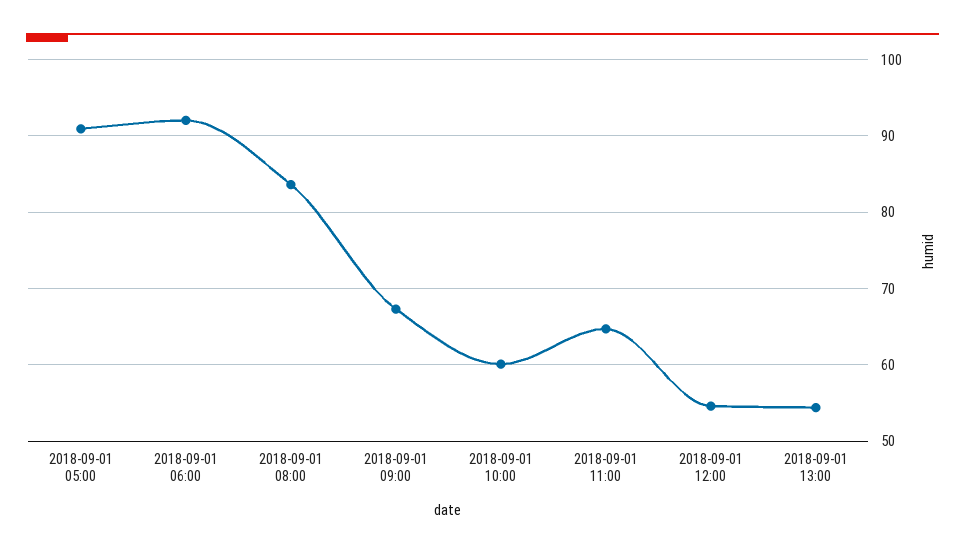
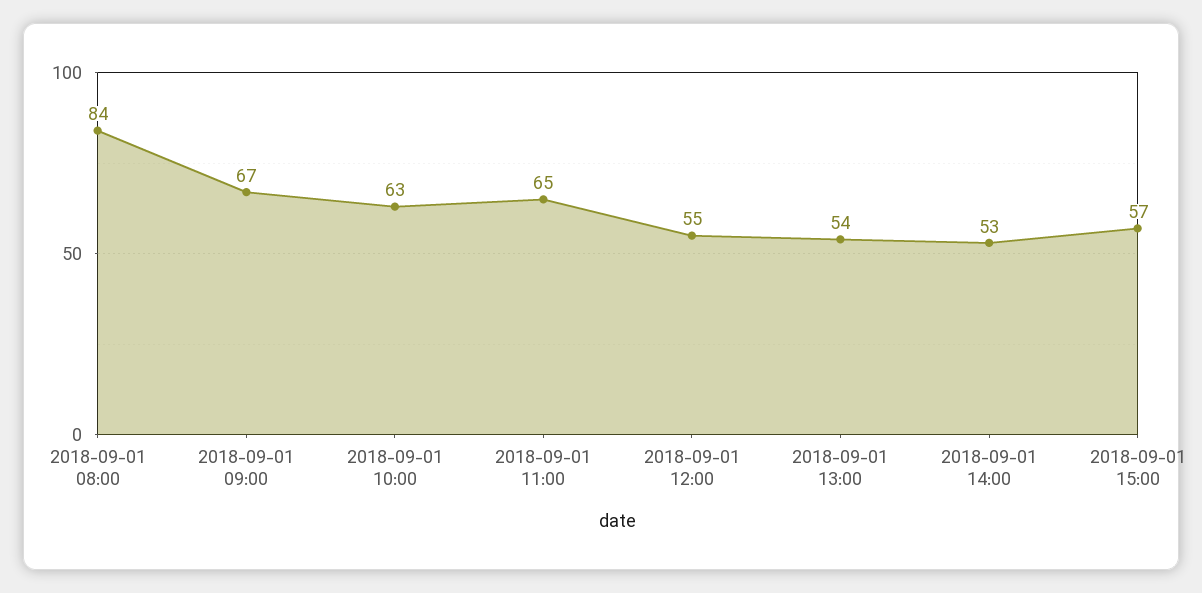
2018-09-01 05:00: 91 -> none
2018-09-01 06:00: 92 -> none
2018-09-01 10:00: 60 -> 63
2018-09-01 14:00: none -> 53
2018-09-01 15:00: none -> 57

